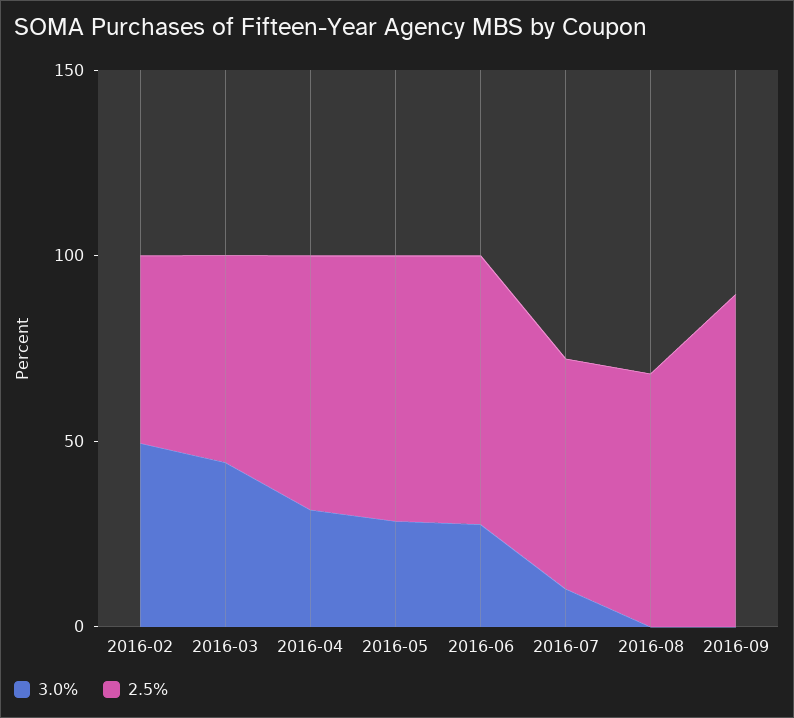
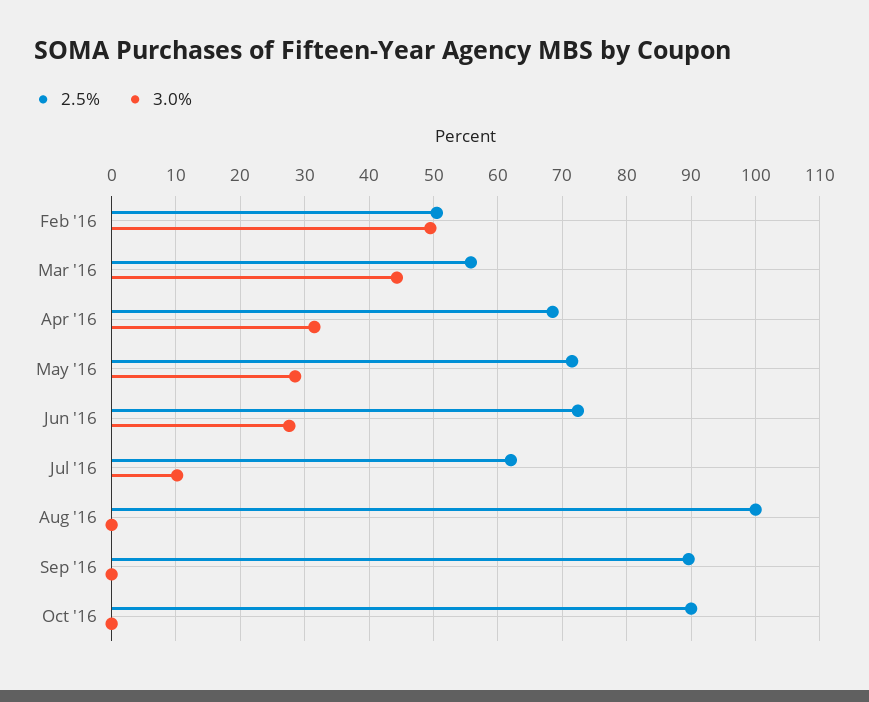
2.5%, 2016-08: 70 -> 100
2.5%, Oct '16: none -> 90
3.0%, Oct '16: none -> 0

